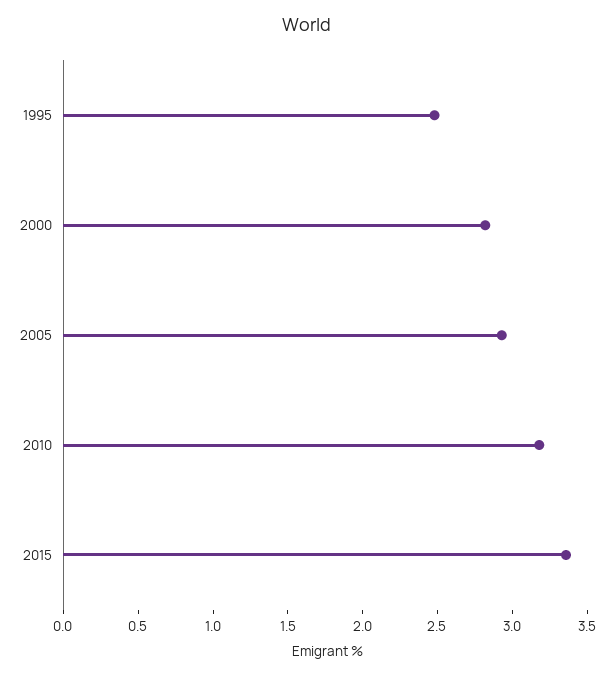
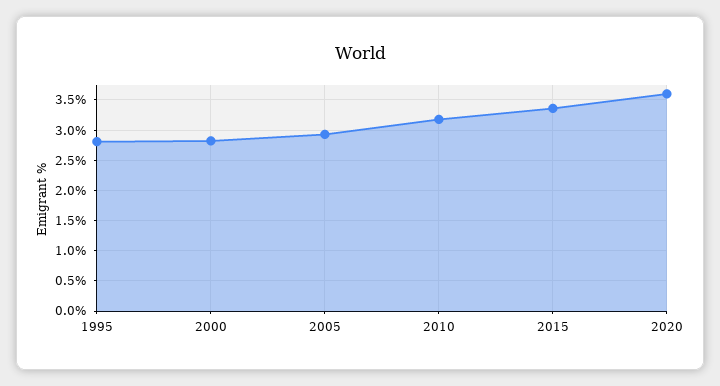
1995: 2.5 -> 2.8
2020: none -> 3.6

